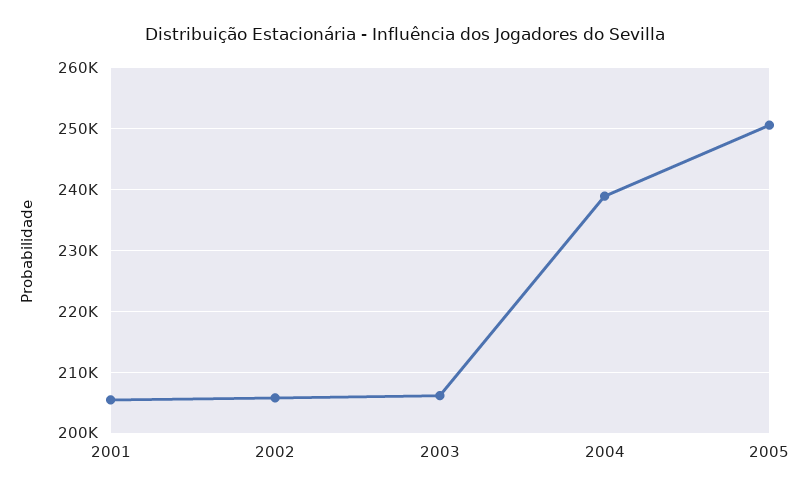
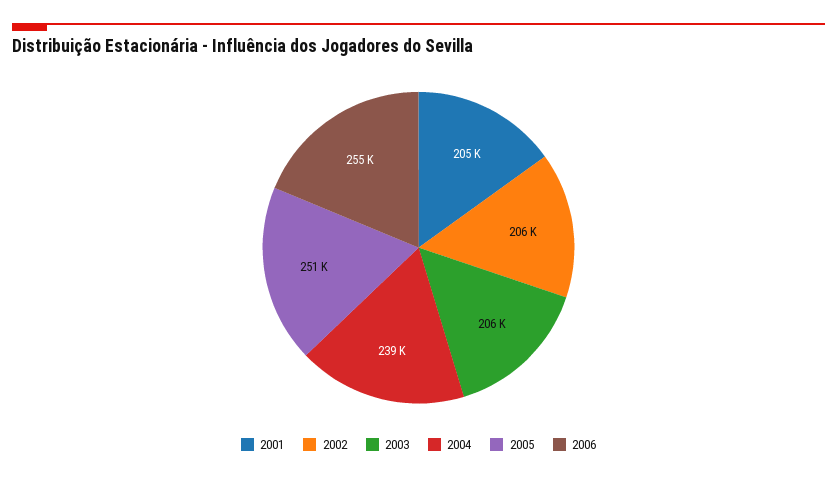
2006: none -> 255000

